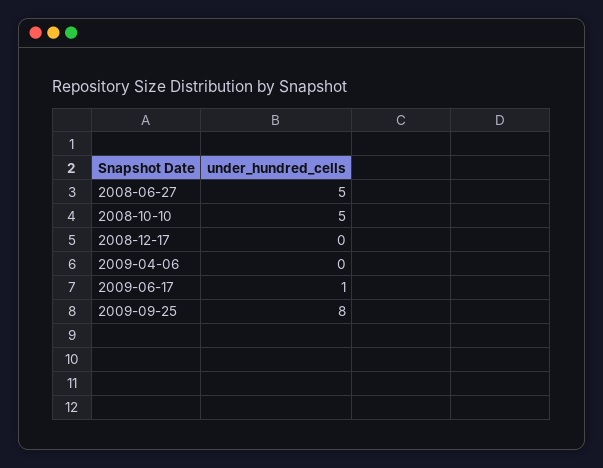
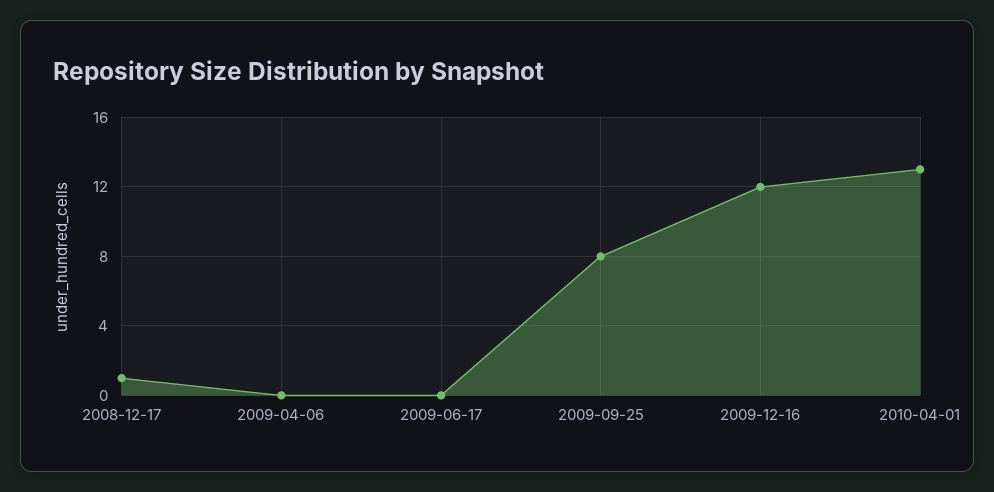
2008-06-27: 5 -> none
2008-10-10: 5 -> none
2008-12-17: 0 -> 1
2009-06-17: 1 -> 0
2009-12-16: none -> 12
2010-04-01: none -> 13

